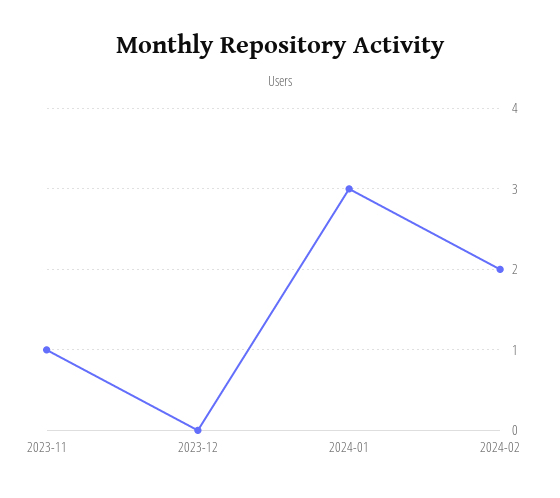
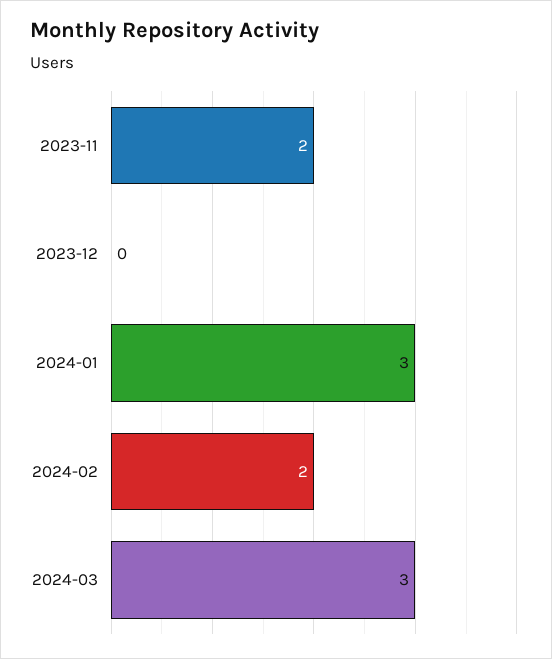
2023-11: 1 -> 2
2024-03: none -> 3

